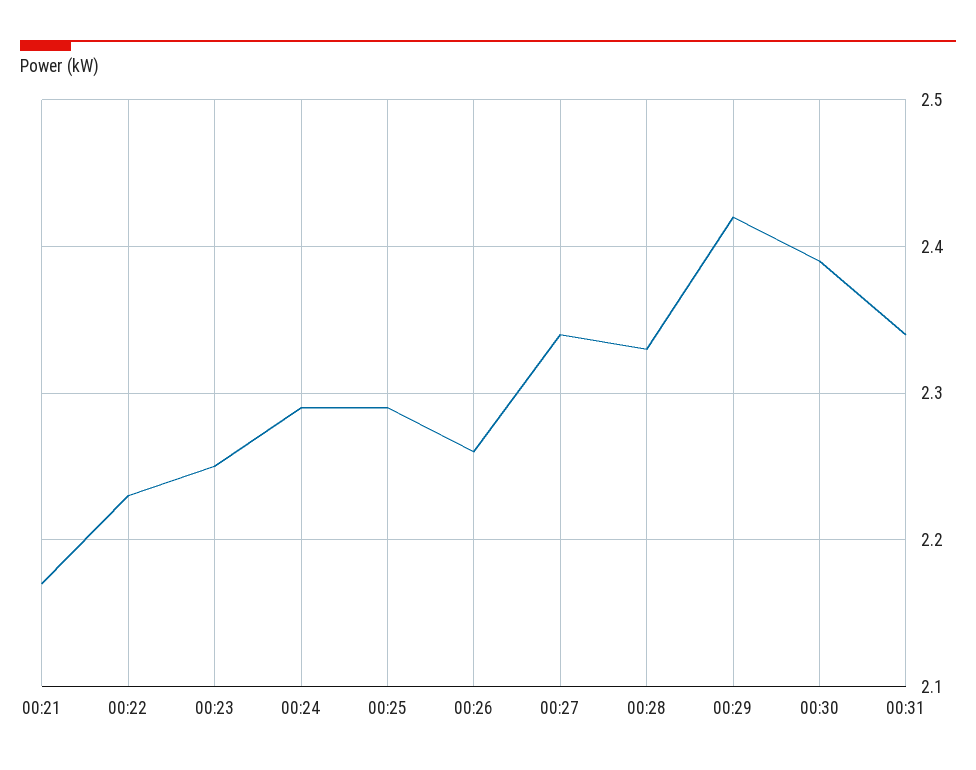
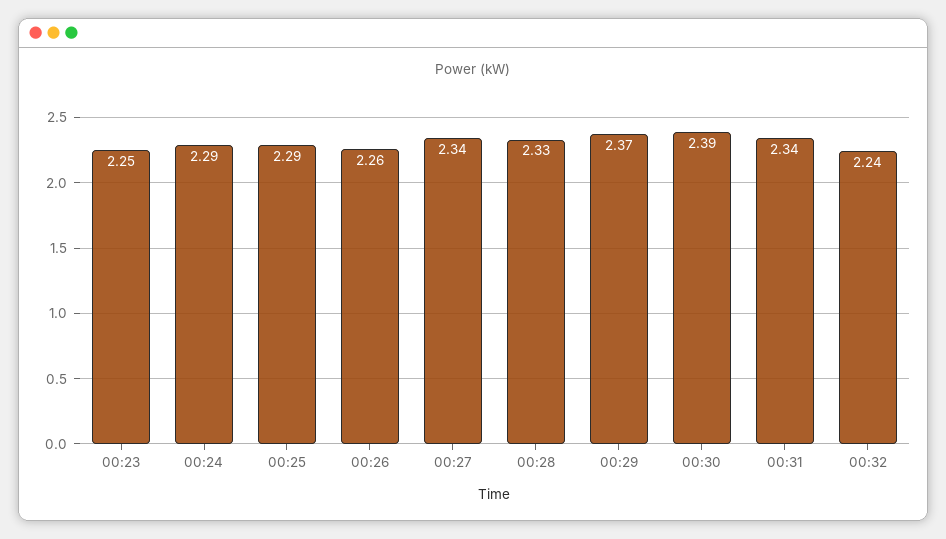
00:21: 2.17 -> none
00:22: 2.23 -> none
00:29: 2.42 -> 2.37
00:32: none -> 2.24

